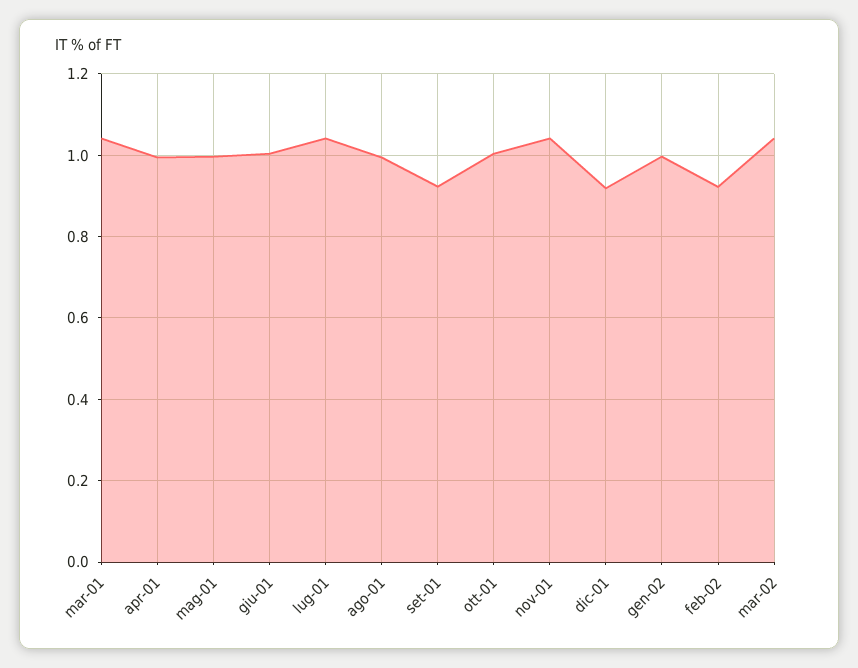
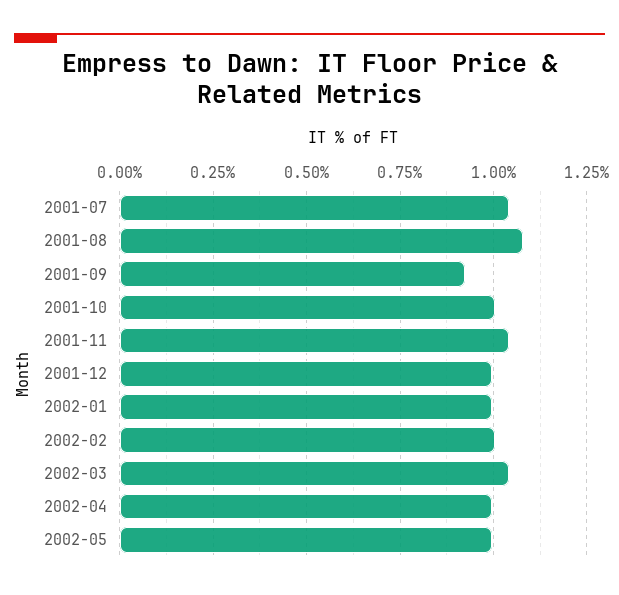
mar-01: 1.04 -> none
apr-01: 1 -> none
mag-01: 1 -> none
giu-01: 1 -> none
ago-01: 1 -> 1.075
dic-01: 0.92 -> 1
feb-02: 0.92 -> 1
2002-04: none -> 1
2002-05: none -> 1

